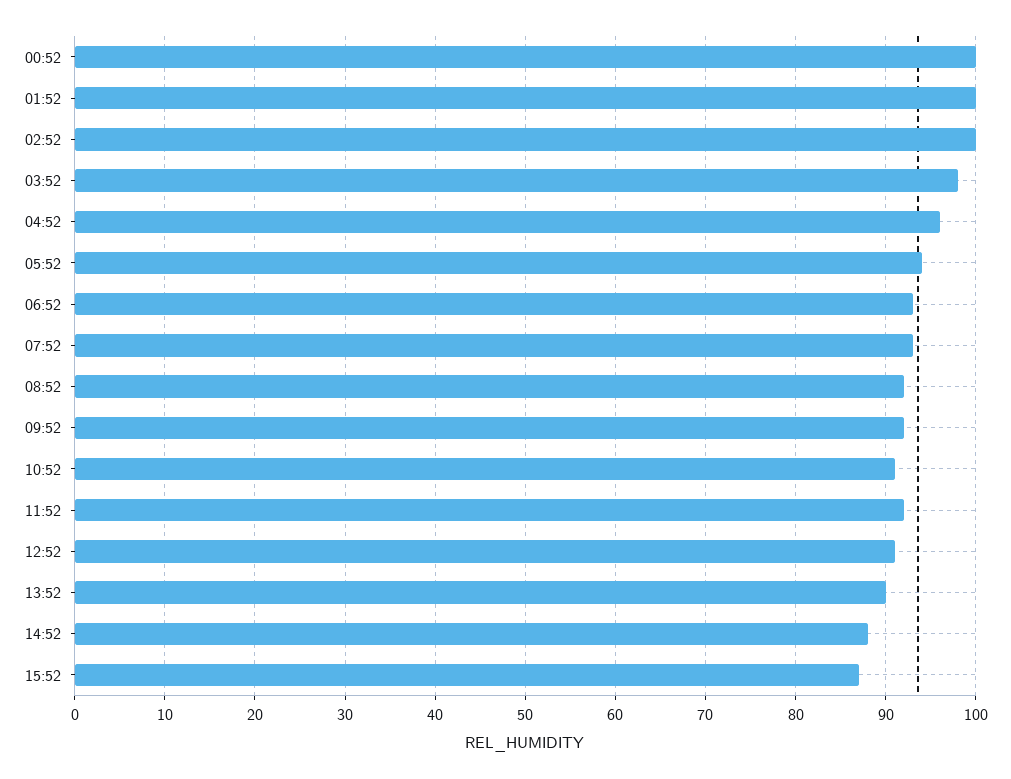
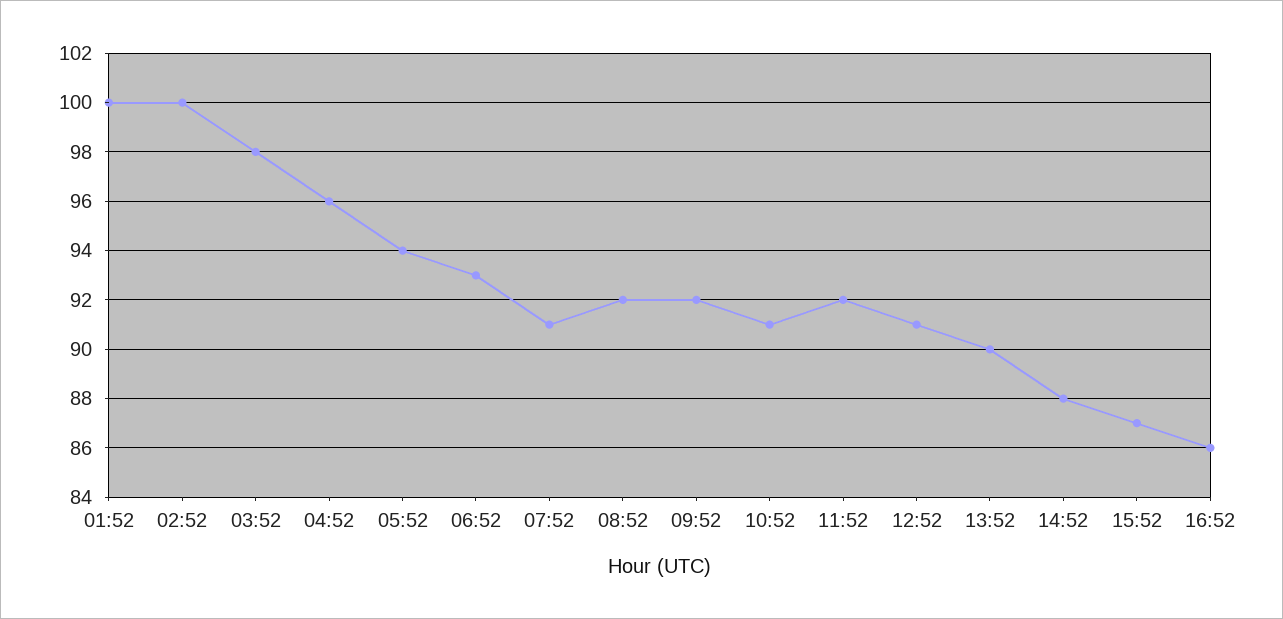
00:52: 100 -> none
07:52: 93 -> 91
16:52: none -> 86

